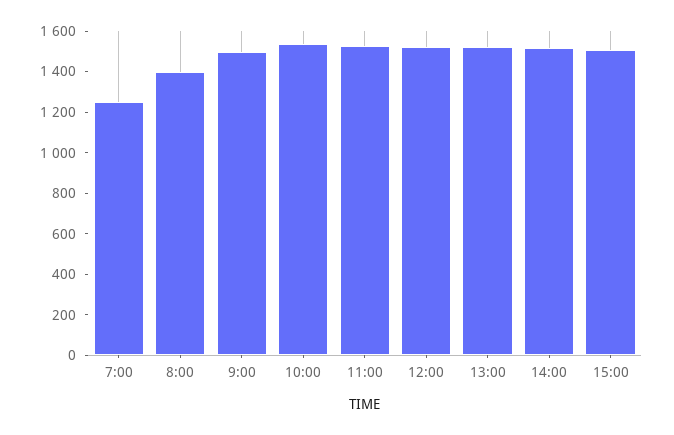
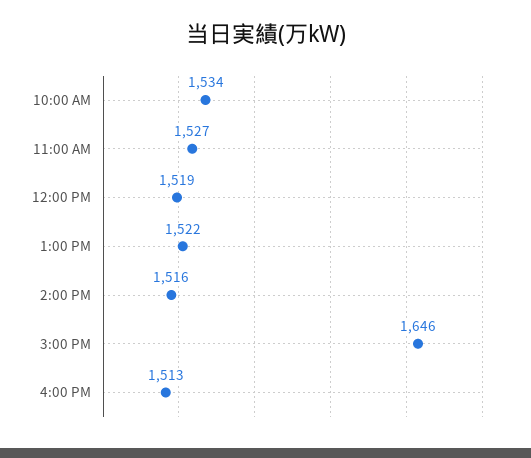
7:00: 1250 -> none
8:00: 1400 -> none
9:00: 1500 -> none
15:00: 1500 -> 1646
4:00 PM: none -> 1513

